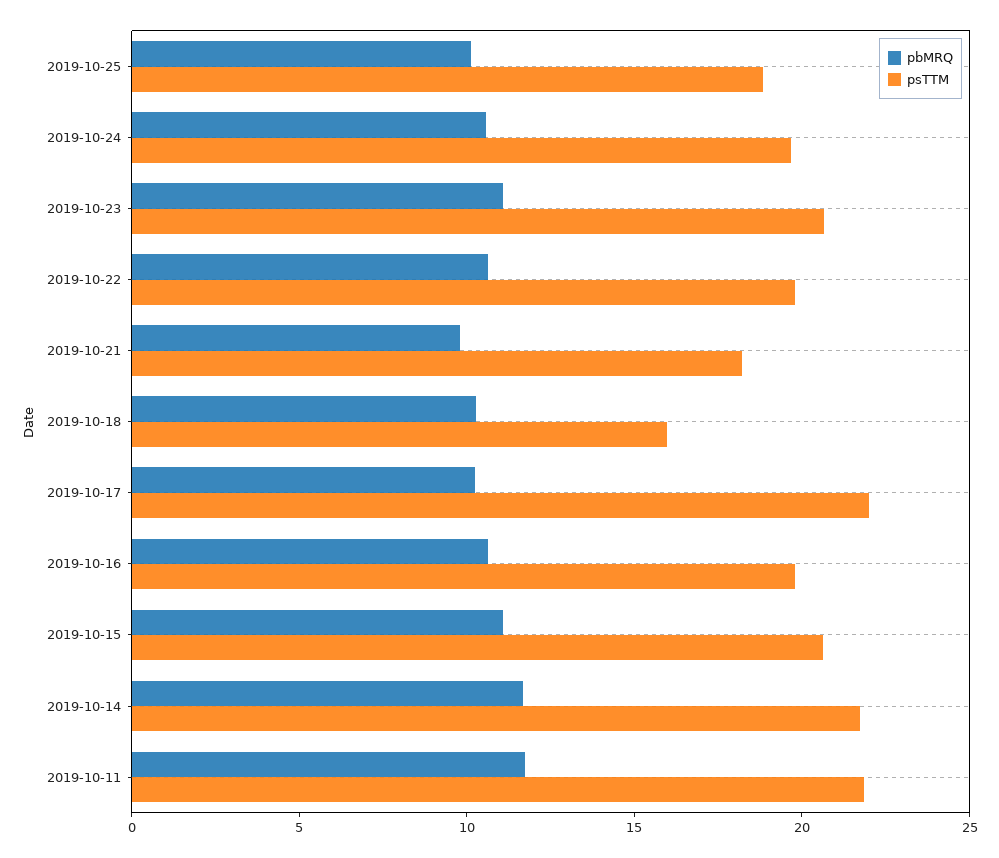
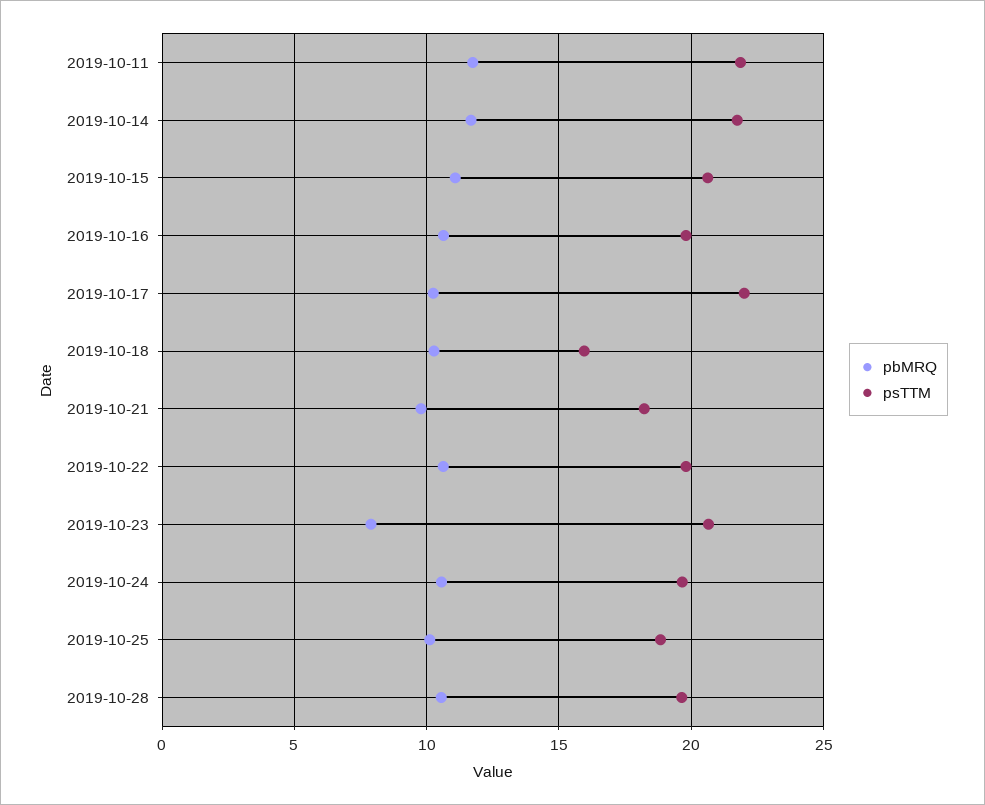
pbMRQ, 2019-10-23: 11 -> 8
pbMRQ, 2019-10-28: none -> 10.5
psTTM, 2019-10-28: none -> 19.5

